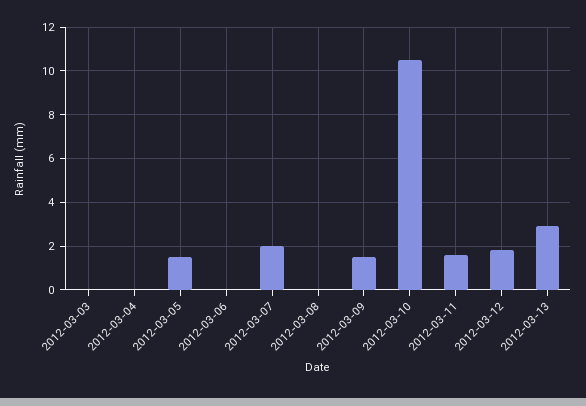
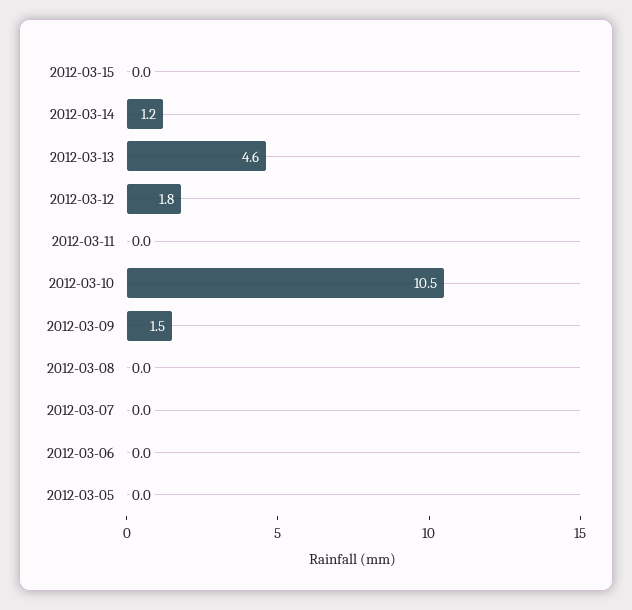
2012-03-03: 0 -> none
2012-03-04: 0 -> none
2012-03-05: 1.5 -> 0
2012-03-07: 2 -> 0
2012-03-11: 1.5 -> 0
2012-03-13: 3 -> 4.6
2012-03-15: none -> 0
2012-03-14: none -> 1.2

